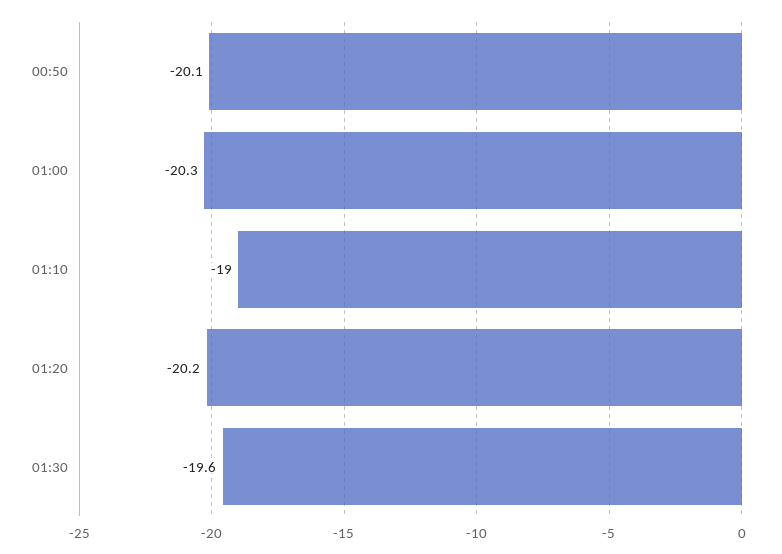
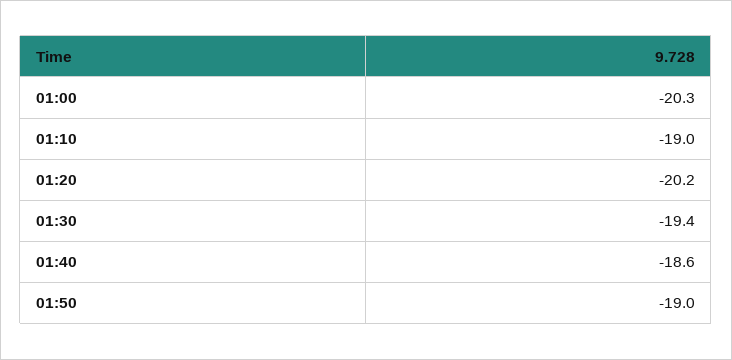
00:50: -20.1 -> none
01:30: -19.6 -> -19.4
01:40: none -> -18.6
01:50: none -> -19

